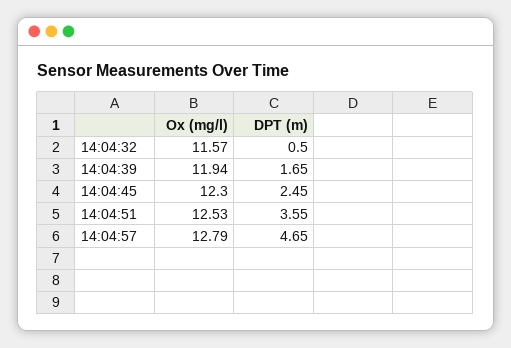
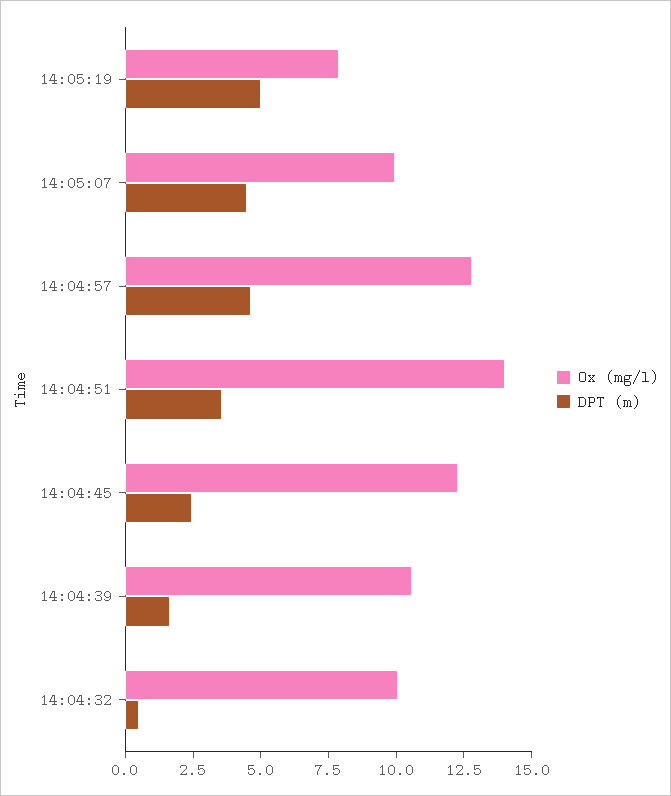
Ox (mg/l), 14:04:32: 11.57 -> 10
Ox (mg/l), 14:04:39: 11.94 -> 10.5
Ox (mg/l), 14:04:51: 12.53 -> 14
Ox (mg/l), 14:05:19: none -> 8
DPT (m), 14:05:19: none -> 5
Ox (mg/l), 14:05:07: none -> 10
DPT (m), 14:05:07: none -> 4.5

